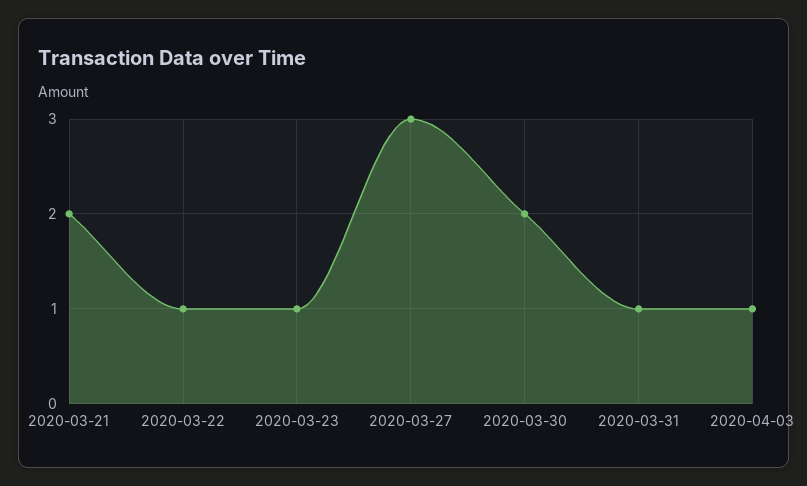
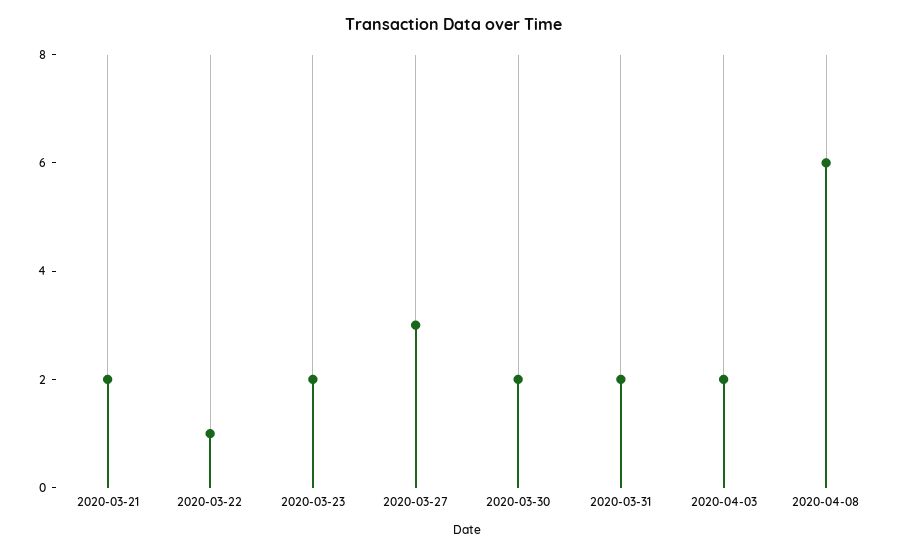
2020-03-23: 1 -> 2
2020-03-31: 1 -> 2
2020-04-03: 1 -> 2
2020-04-08: none -> 6

